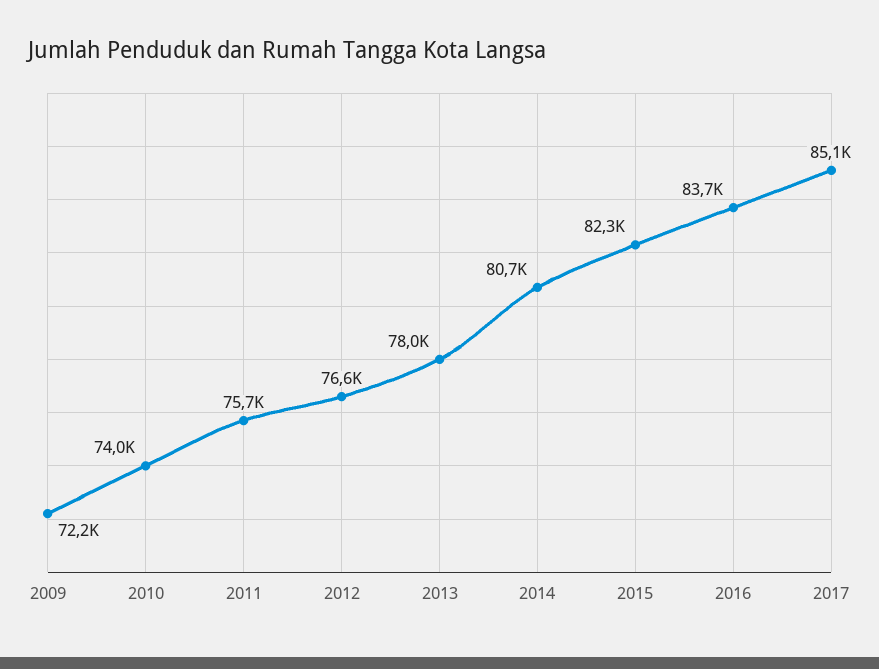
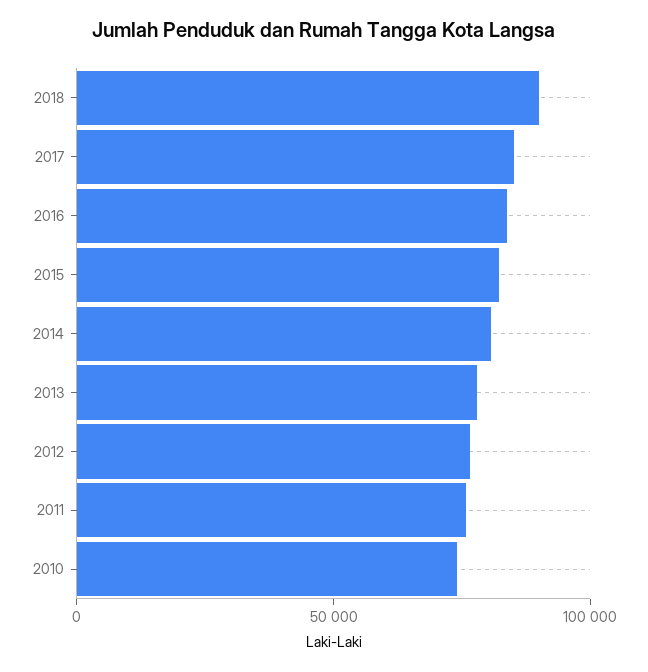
2009: 72200 -> none
2018: none -> 90000

